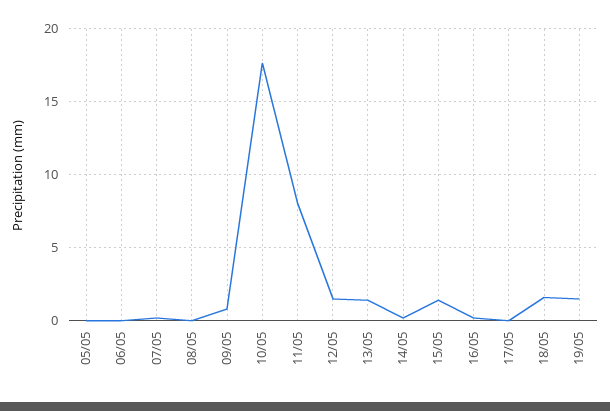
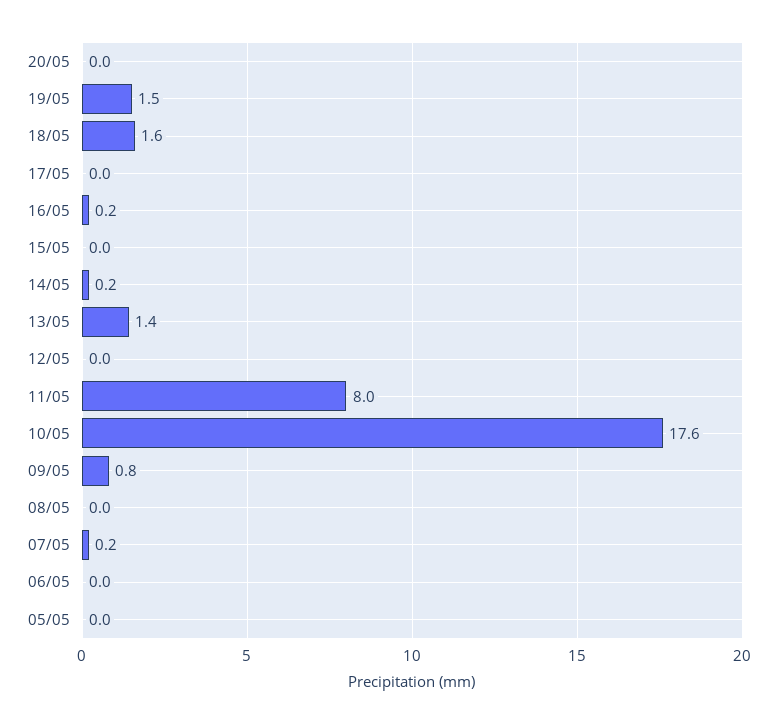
12/05: 1.5 -> 0
15/05: 1.5 -> 0
20/05: none -> 0

